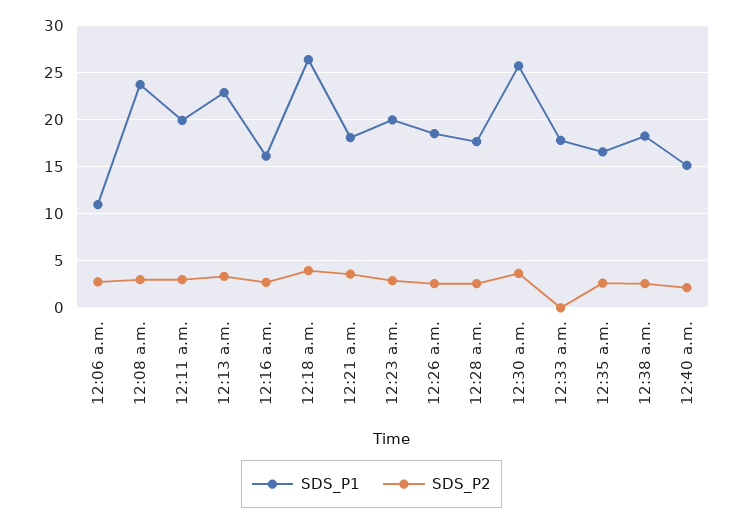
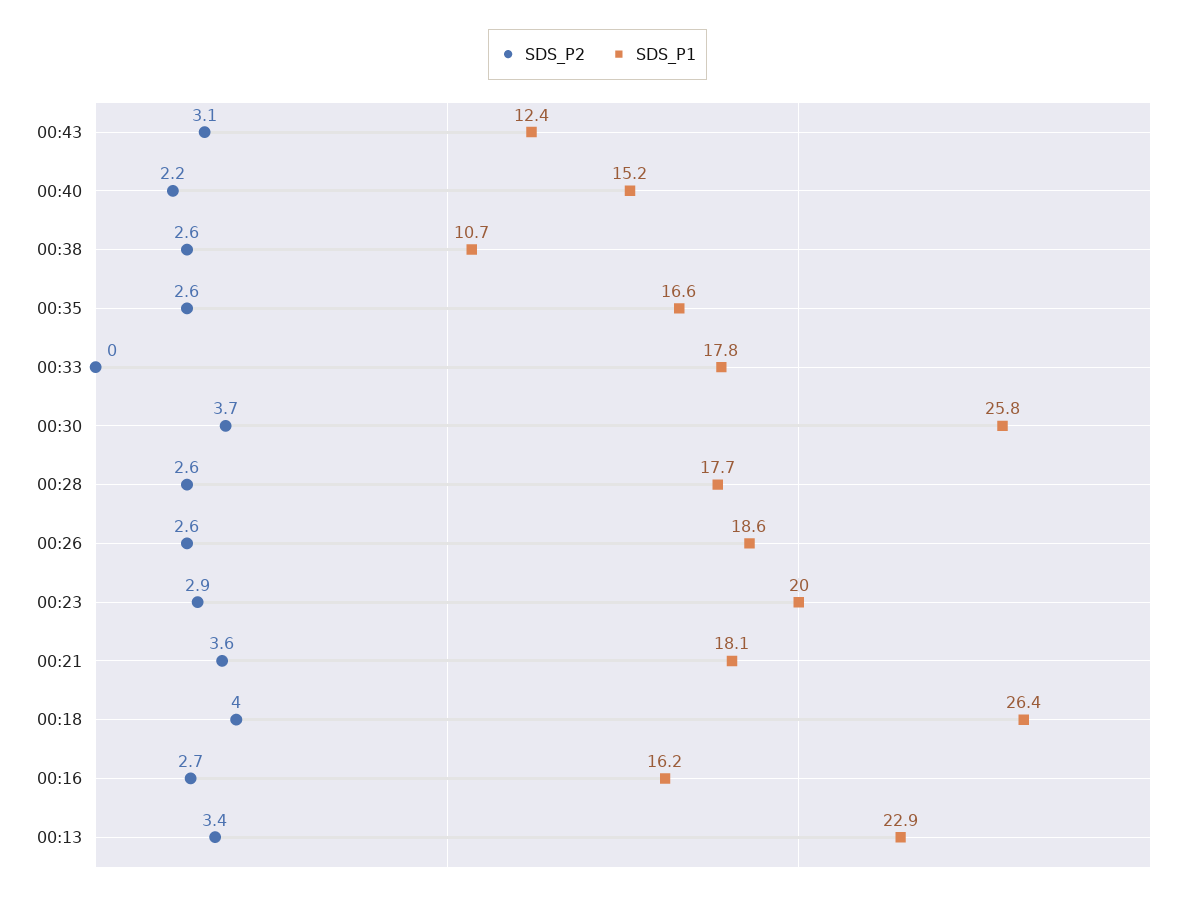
SDS_P1, 12:06 a.m.: 11 -> none
SDS_P2, 12:06 a.m.: 3 -> none
SDS_P1, 12:08 a.m.: 24 -> none
SDS_P2, 12:08 a.m.: 3 -> none
SDS_P1, 12:11 a.m.: 20 -> none
SDS_P2, 12:11 a.m.: 3 -> none
SDS_P1, 12:38 a.m.: 18 -> 10.7
SDS_P2, 00:43: none -> 3.1
SDS_P1, 00:43: none -> 12.4

